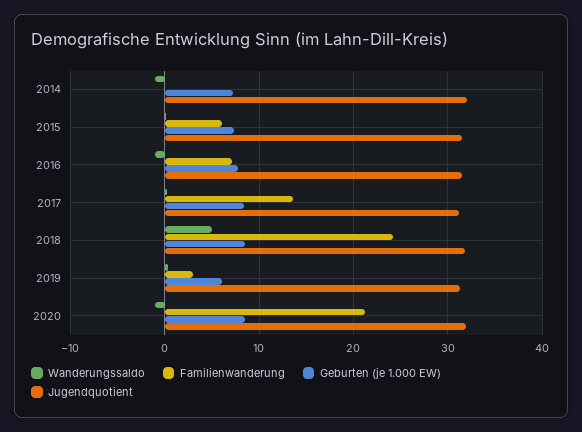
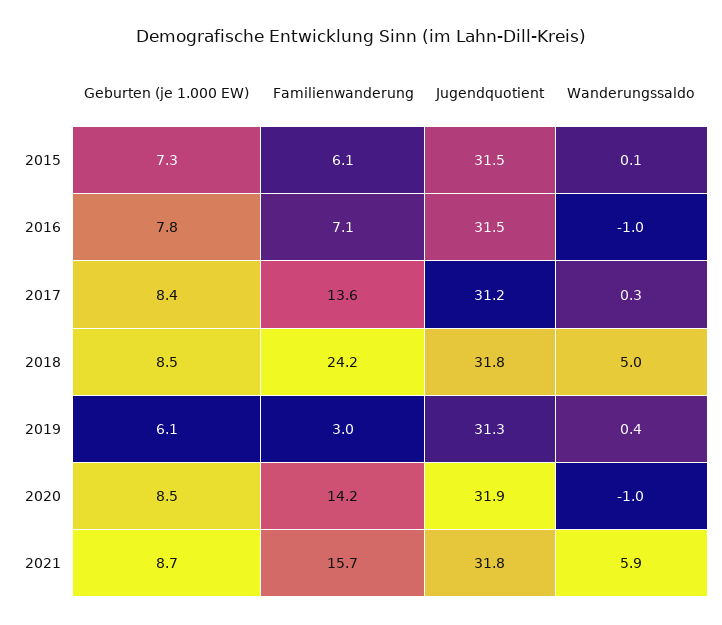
Wanderungssaldo, 2014: -1 -> none
Familienwanderung, 2014: 0 -> none
Geburten (je 1.000 EW), 2014: 7 -> none
Jugendquotient, 2014: 32 -> none
Familienwanderung, 2020: 21 -> 14.2
Geburten (je 1.000 EW), 2021: none -> 8.7
Familienwanderung, 2021: none -> 15.7
Jugendquotient, 2021: none -> 31.8
Wanderungssaldo, 2021: none -> 5.9

